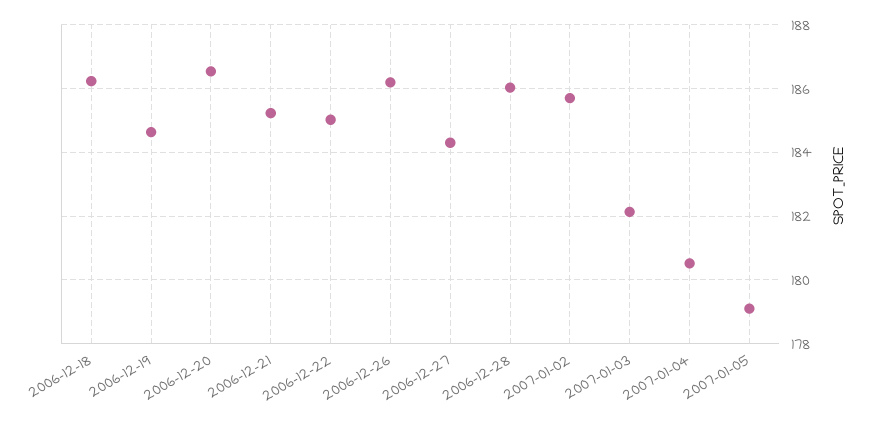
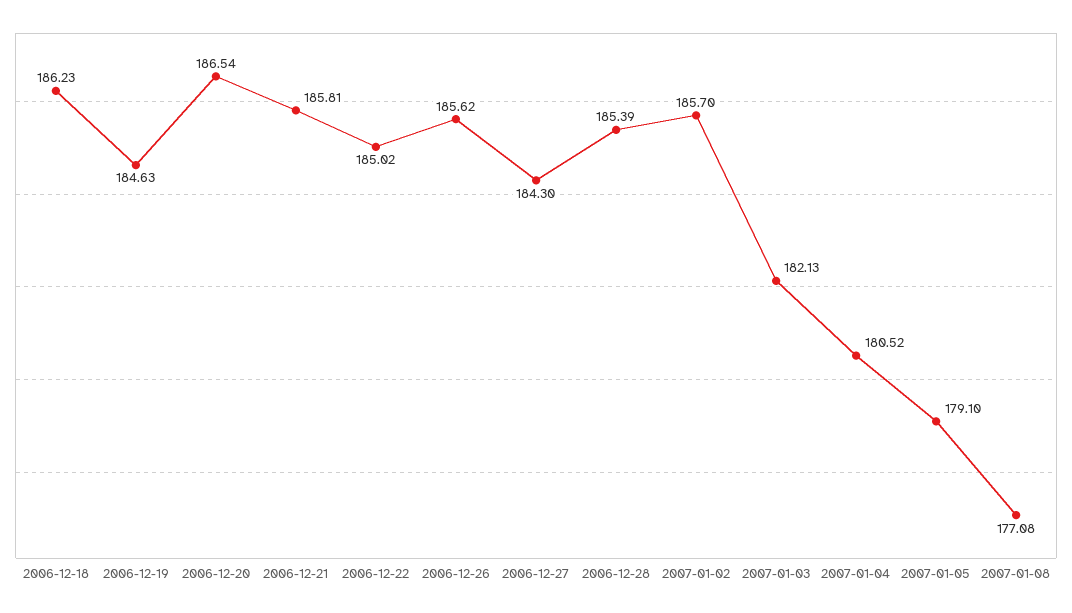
2006-12-21: 185.2 -> 185.81
2006-12-26: 186.2 -> 185.62
2006-12-28: 186 -> 185.39
2007-01-08: none -> 177.08

